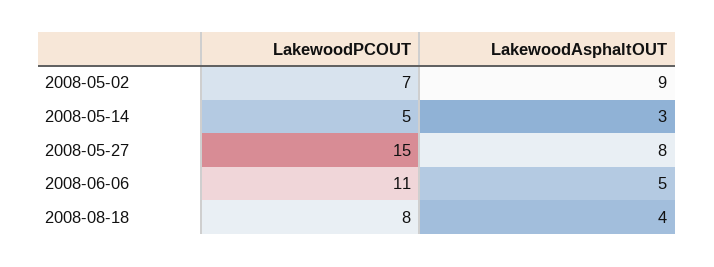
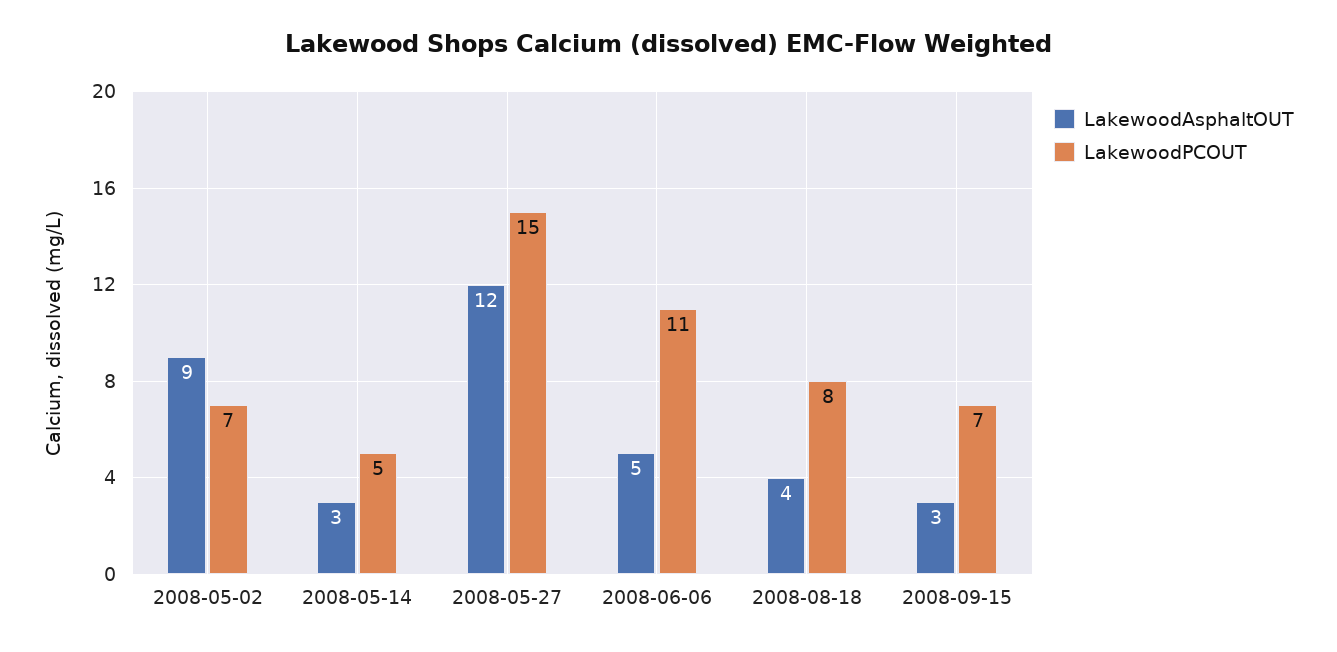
LakewoodAsphaltOUT, 2008-05-27: 8 -> 12
LakewoodAsphaltOUT, 2008-09-15: none -> 3
LakewoodPCOUT, 2008-09-15: none -> 7

